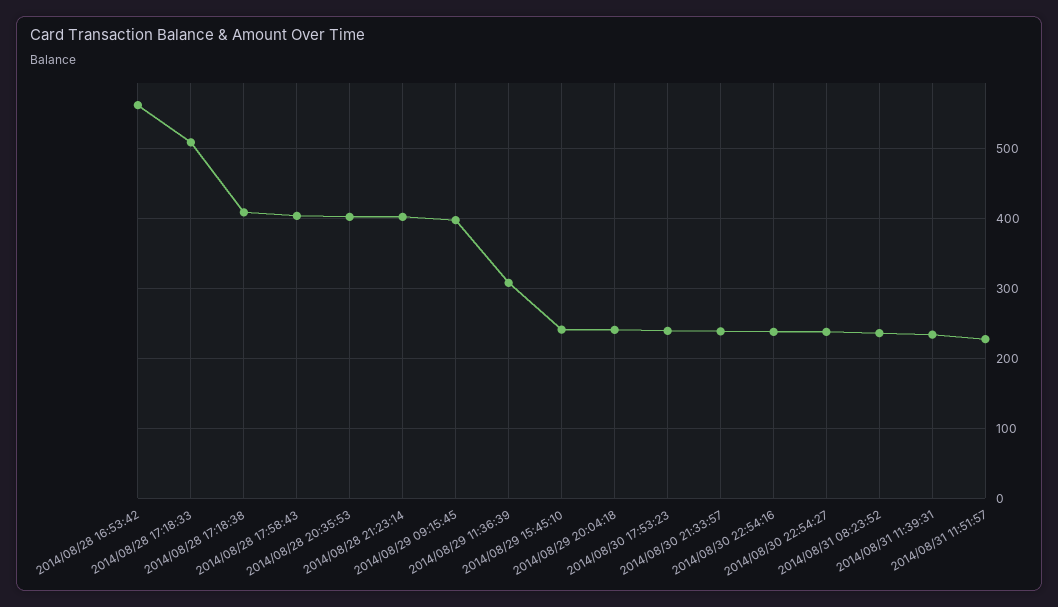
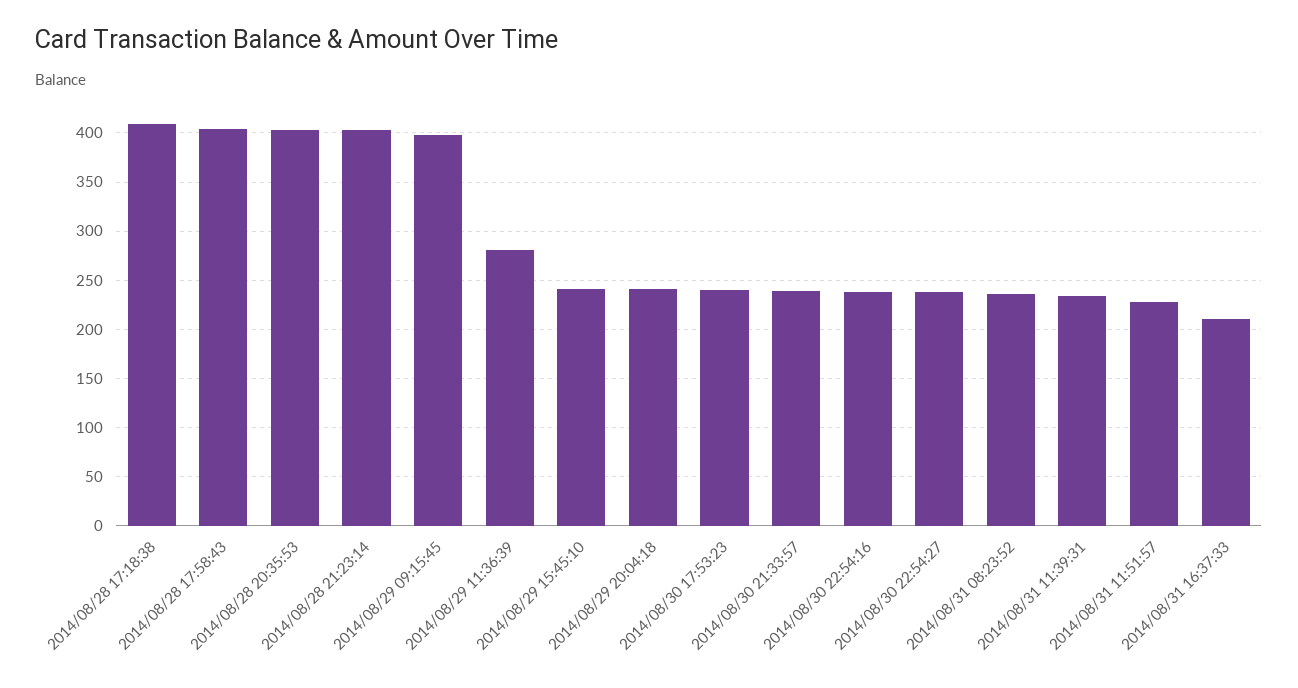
2014/08/28 16:53:42: 560 -> none
2014/08/28 17:18:33: 510 -> none
2014/08/29 11:36:39: 310 -> 280
2014/08/31 16:37:33: none -> 210

